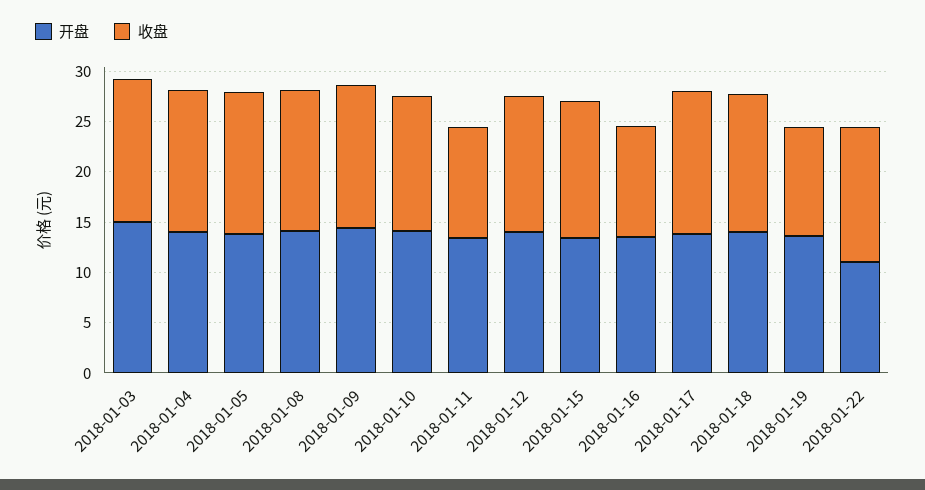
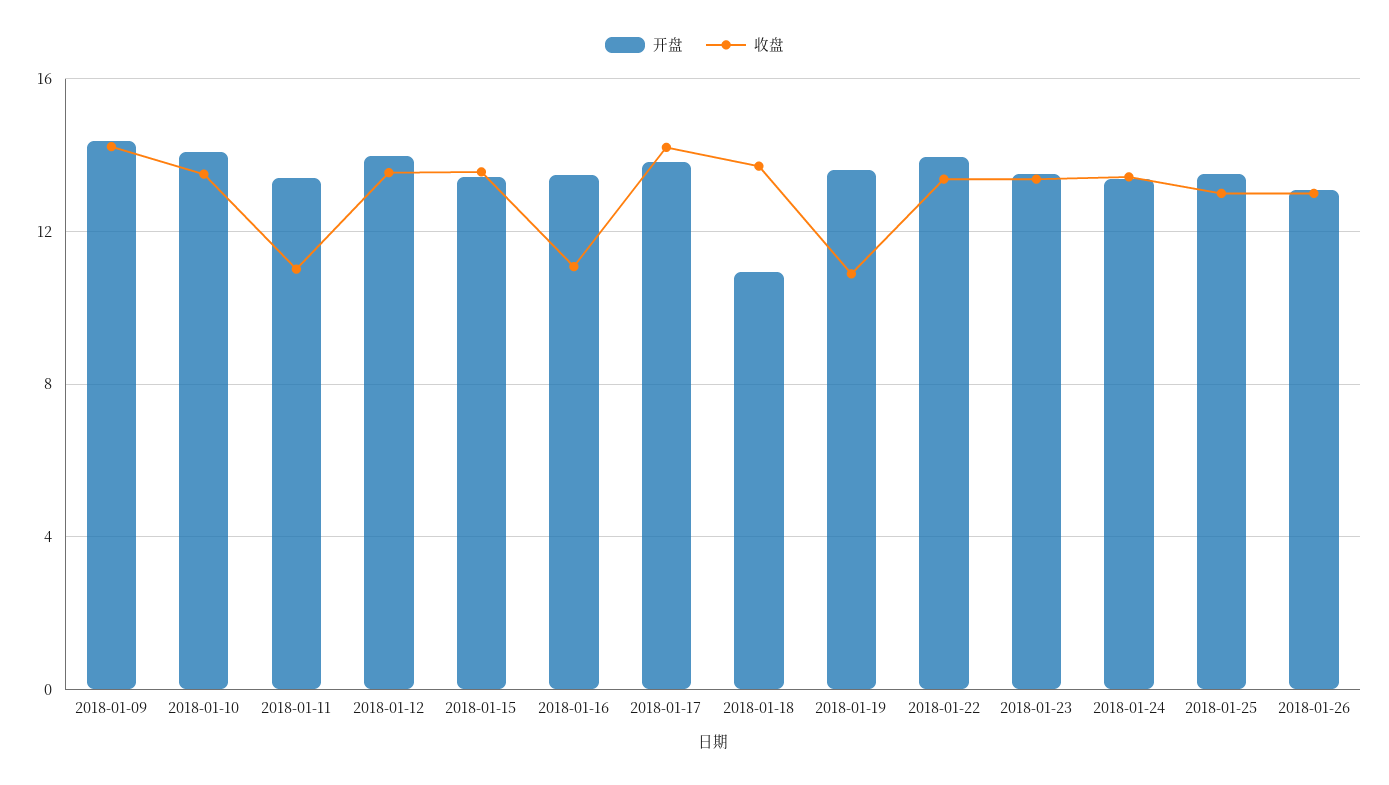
开盘, 2018-01-03: 15 -> none
收盘, 2018-01-03: 14 -> none
开盘, 2018-01-04: 14 -> none
收盘, 2018-01-04: 14 -> none
开盘, 2018-01-05: 14 -> none
收盘, 2018-01-05: 14 -> none
开盘, 2018-01-08: 14 -> none
收盘, 2018-01-08: 14 -> none
开盘, 2018-01-18: 14 -> 11
开盘, 2018-01-22: 11 -> 14
开盘, 2018-01-23: none -> 13.5
收盘, 2018-01-23: none -> 13.5
开盘, 2018-01-24: none -> 13.5
收盘, 2018-01-24: none -> 13.5
开盘, 2018-01-25: none -> 13.5
收盘, 2018-01-25: none -> 13
开盘, 2018-01-26: none -> 13
收盘, 2018-01-26: none -> 13

